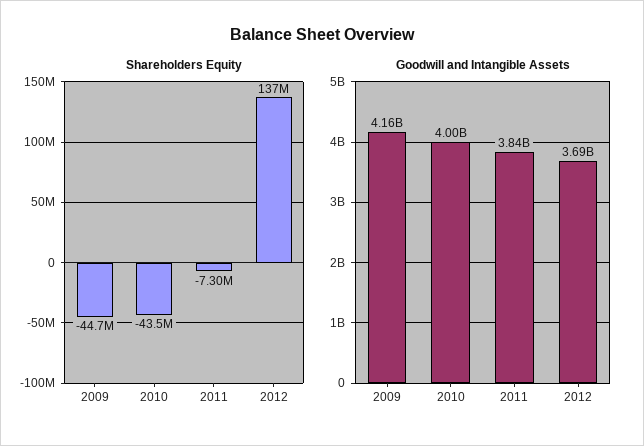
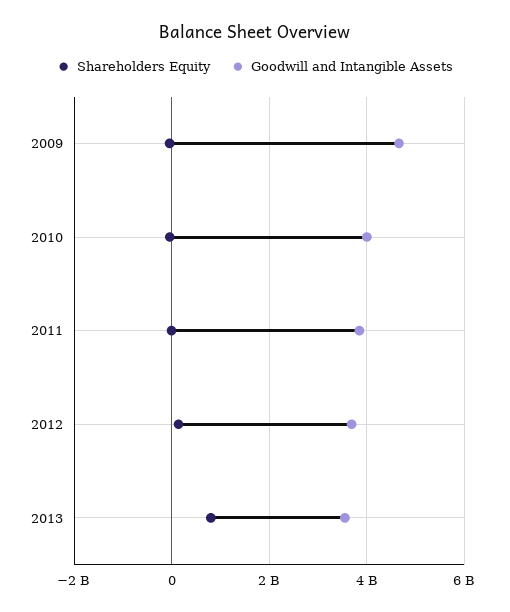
Goodwill and Intangible Assets, 2009: 4160000000 -> 4600000000
Shareholders Equity, 2013: none -> 800000000
Goodwill and Intangible Assets, 2013: none -> 3600000000

